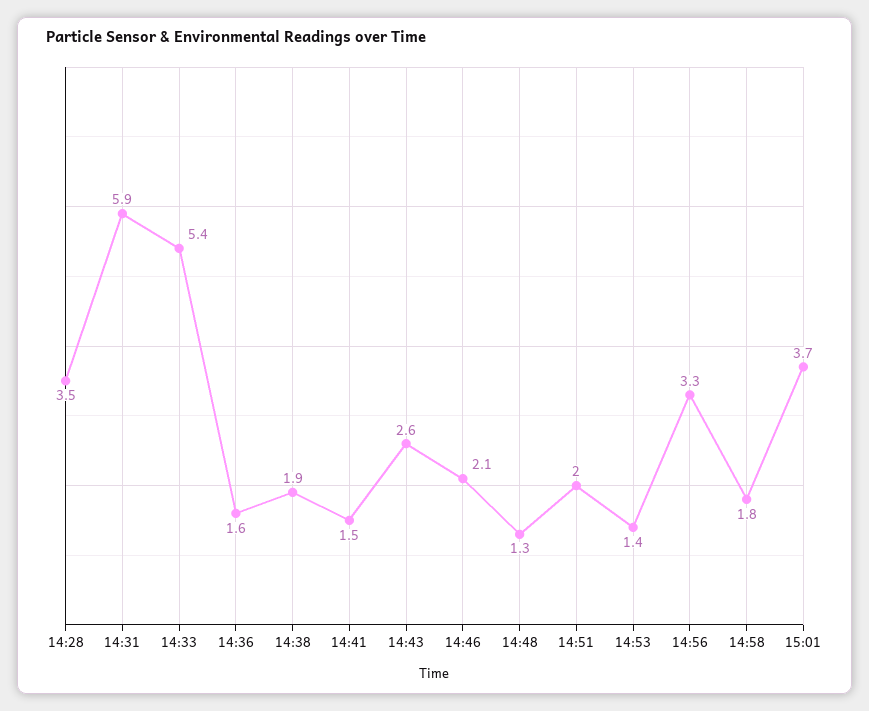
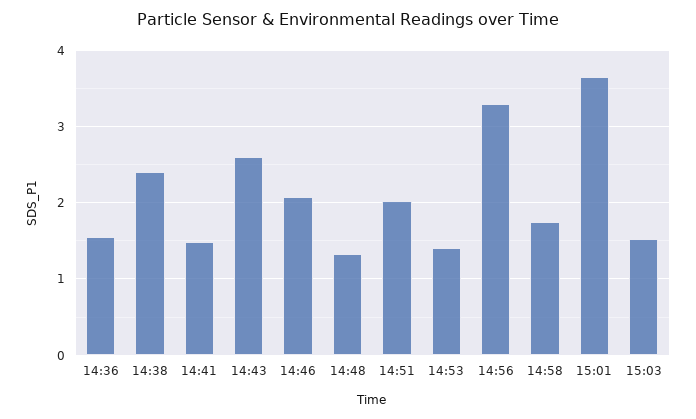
14:28: 3.5 -> none
14:31: 5.9 -> none
14:33: 5.4 -> none
14:38: 1.9 -> 2.4
15:03: none -> 1.5

